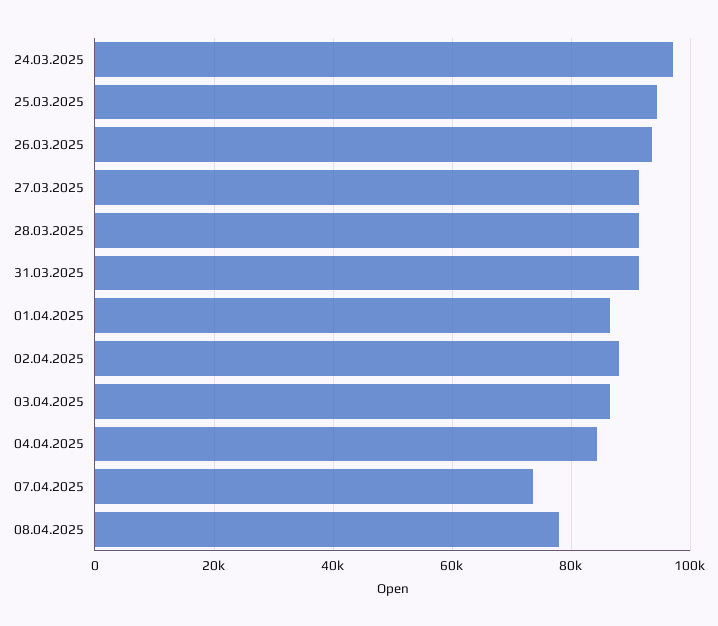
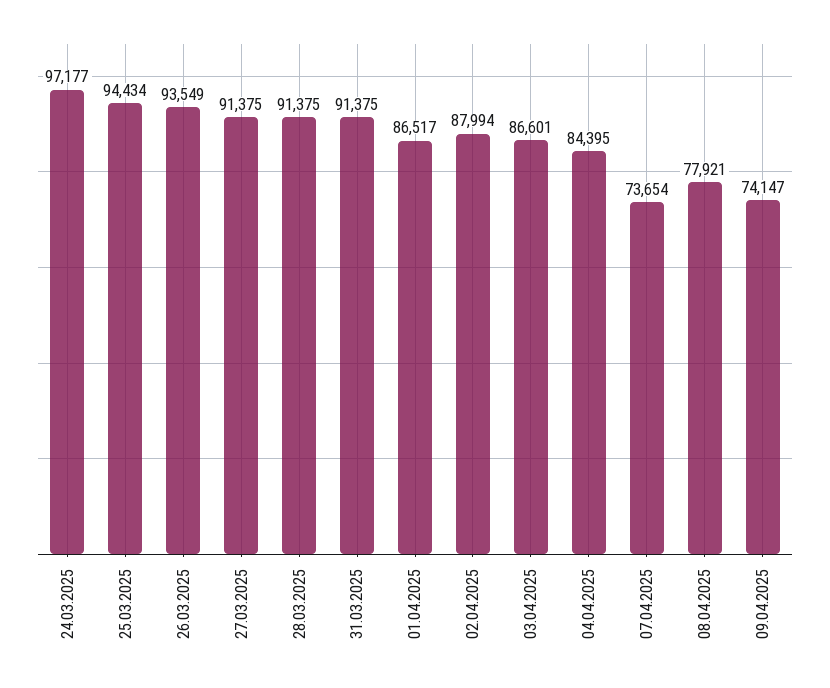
09.04.2025: none -> 74147

